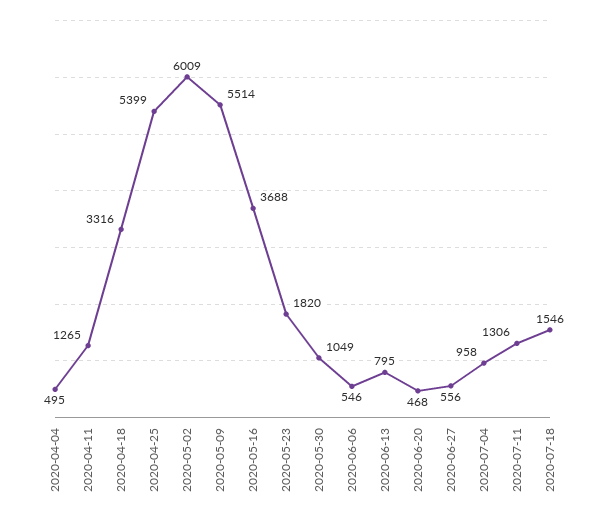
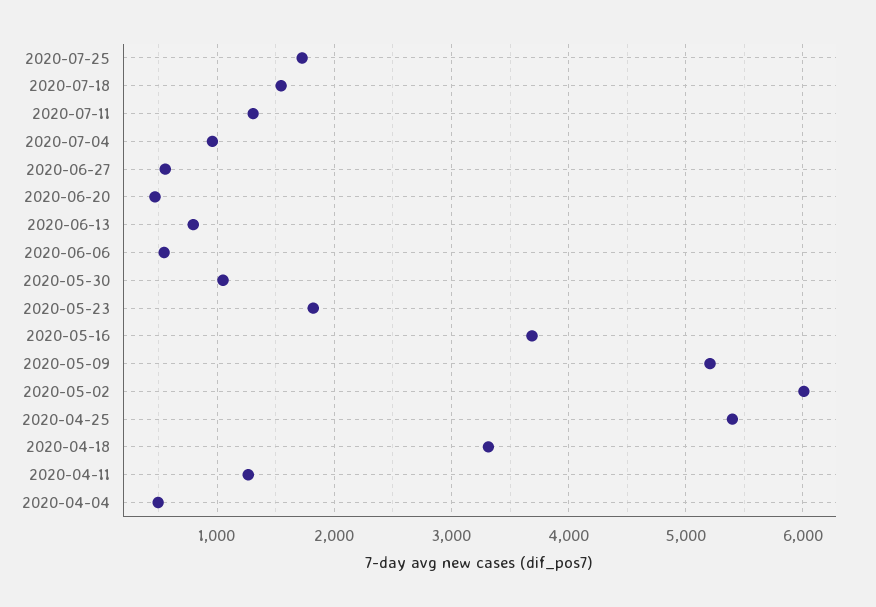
2020-05-09: 5514 -> 5200
2020-07-25: none -> 1700

